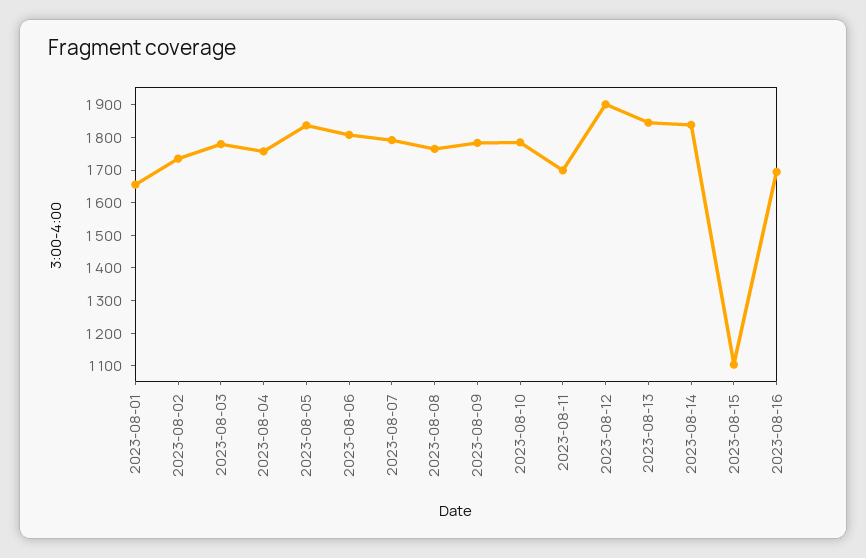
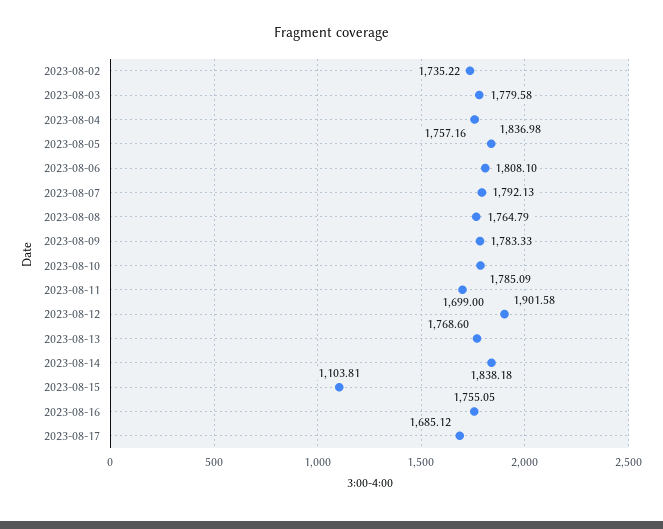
2023-08-01: 1650 -> none
2023-08-13: 1850 -> 1768.6
2023-08-16: 1700 -> 1755.05
2023-08-17: none -> 1685.12

